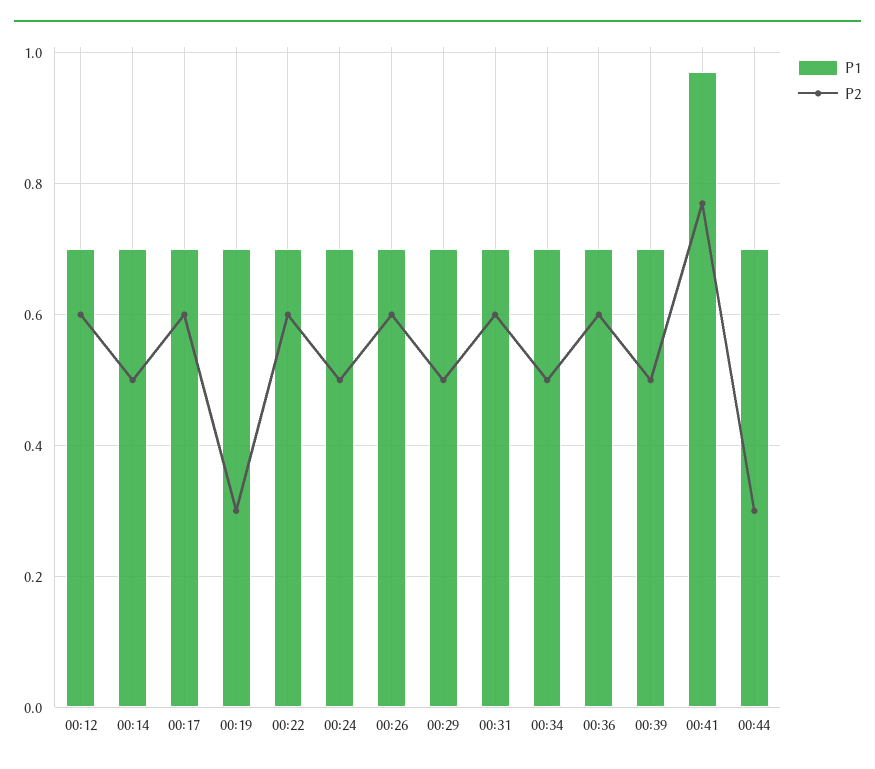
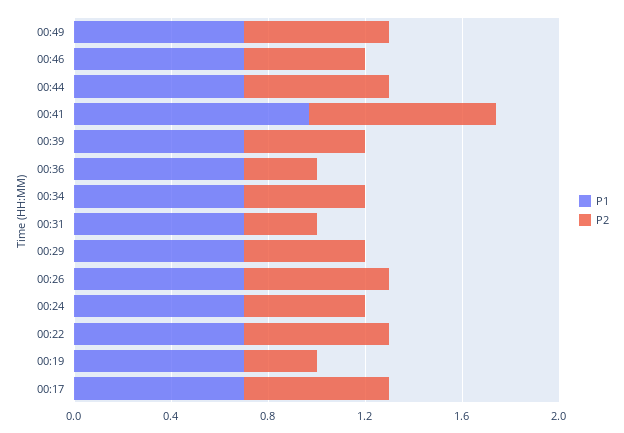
P1, 00:12: 0.7 -> none
P2, 00:12: 0.6 -> none
P1, 00:14: 0.7 -> none
P2, 00:14: 0.5 -> none
P2, 00:31: 0.6 -> 0.3
P2, 00:36: 0.6 -> 0.3
P2, 00:44: 0.3 -> 0.6
P1, 00:49: none -> 0.7
P2, 00:49: none -> 0.6
P1, 00:46: none -> 0.7
P2, 00:46: none -> 0.5

